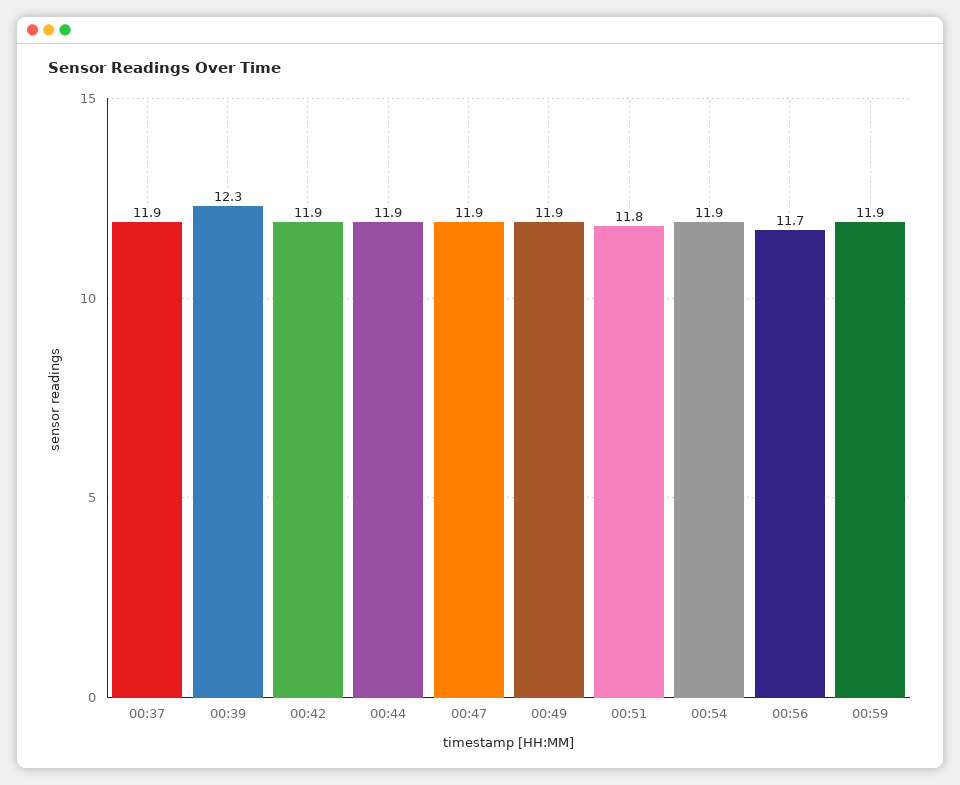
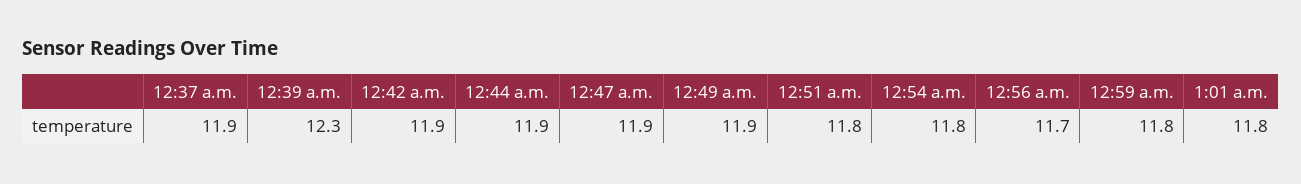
00:54: 11.9 -> 11.8
00:59: 11.9 -> 11.8
1:01 a.m.: none -> 11.8

